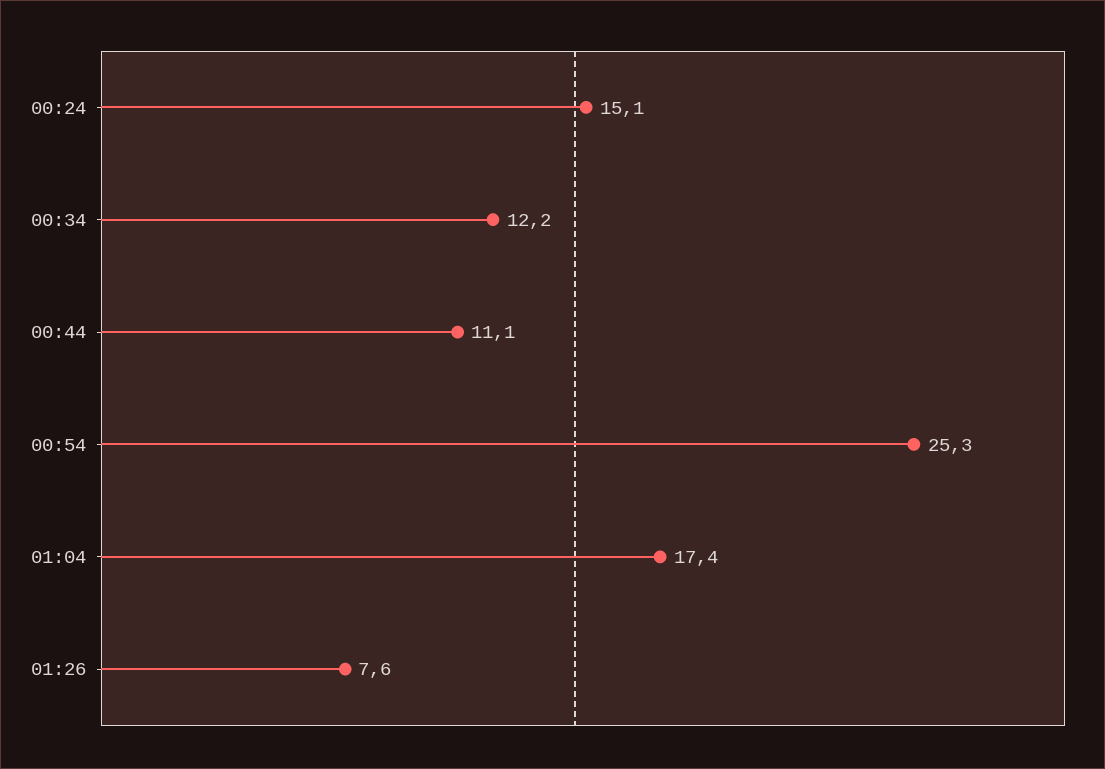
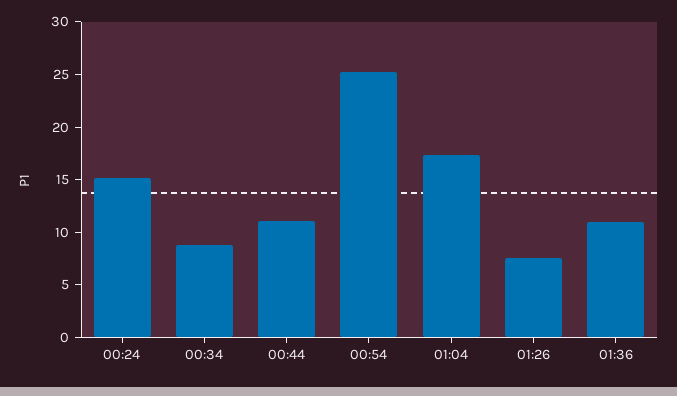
00:34: 12.2 -> 9
01:36: none -> 11

